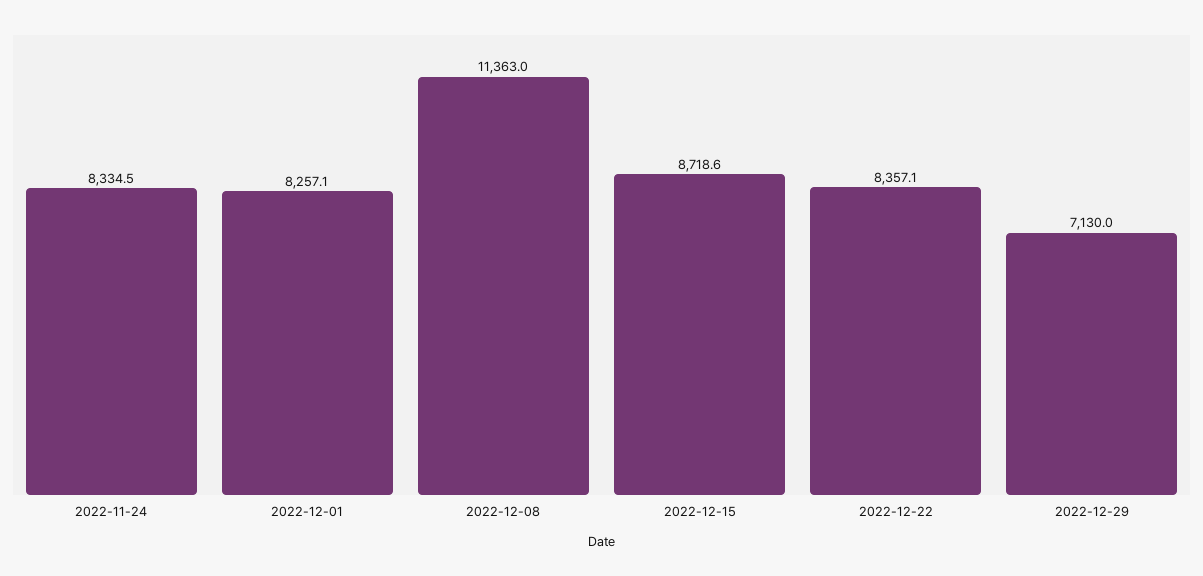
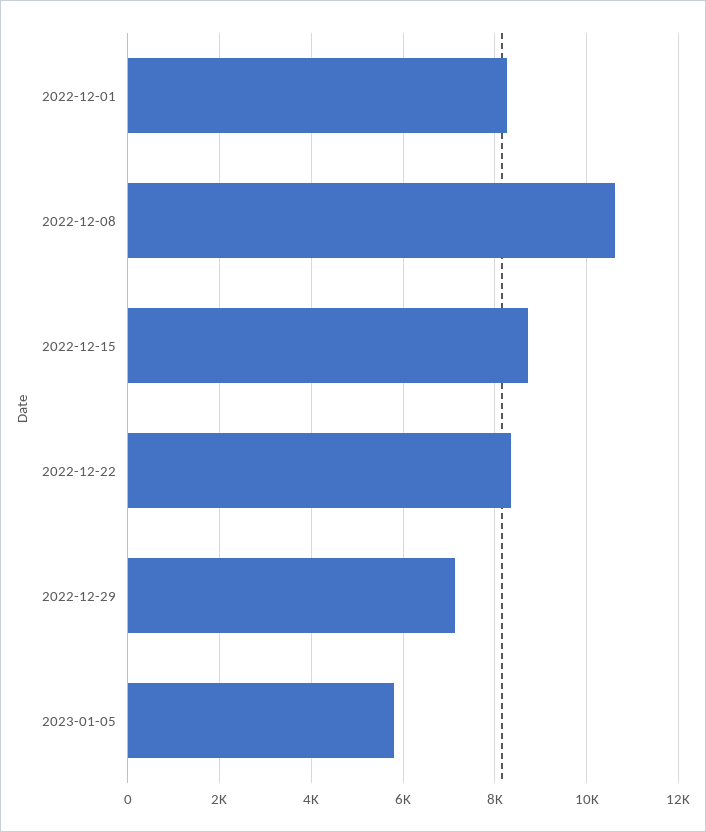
2022-11-24: 8334.5 -> none
2022-12-08: 11363 -> 10600
2023-01-05: none -> 5800

